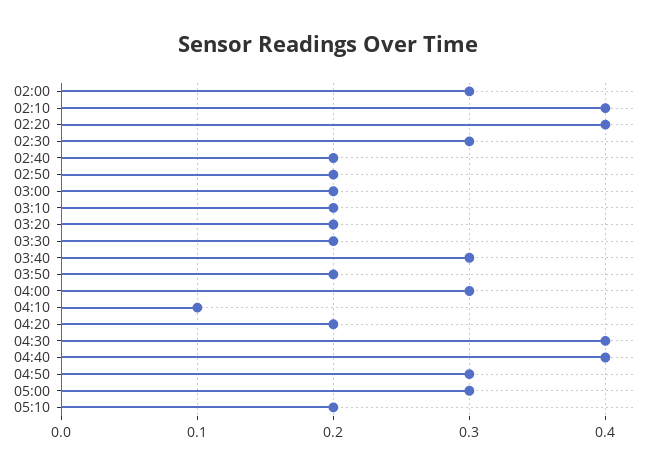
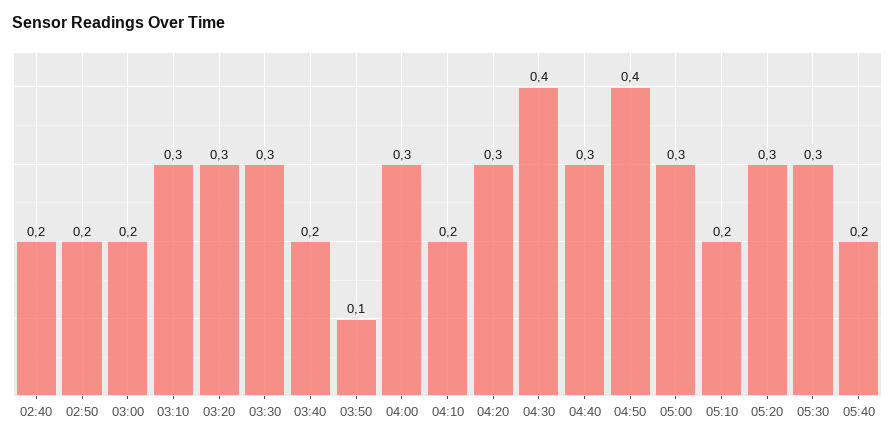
02:00: 0.3 -> none
02:10: 0.4 -> none
02:20: 0.4 -> none
02:30: 0.3 -> none
03:10: 0.2 -> 0.3
03:20: 0.2 -> 0.3
03:30: 0.2 -> 0.3
03:40: 0.3 -> 0.2
03:50: 0.2 -> 0.1
04:10: 0.1 -> 0.2
04:20: 0.2 -> 0.3
04:40: 0.4 -> 0.3
04:50: 0.3 -> 0.4
05:20: none -> 0.3
05:30: none -> 0.3
05:40: none -> 0.2

